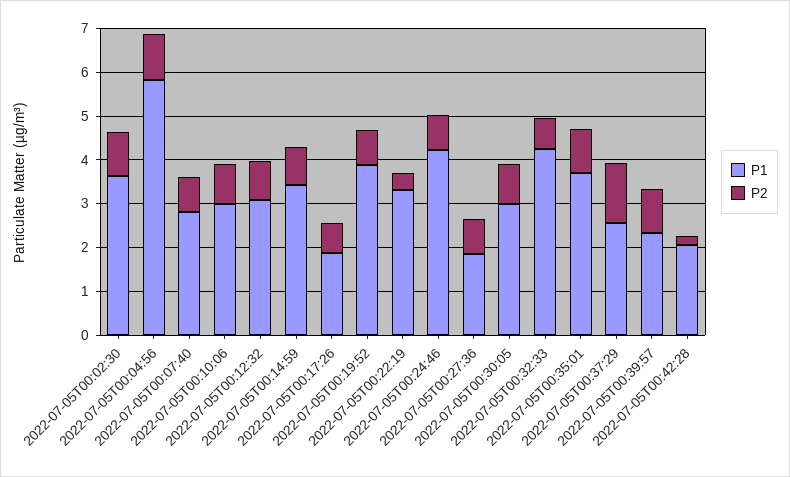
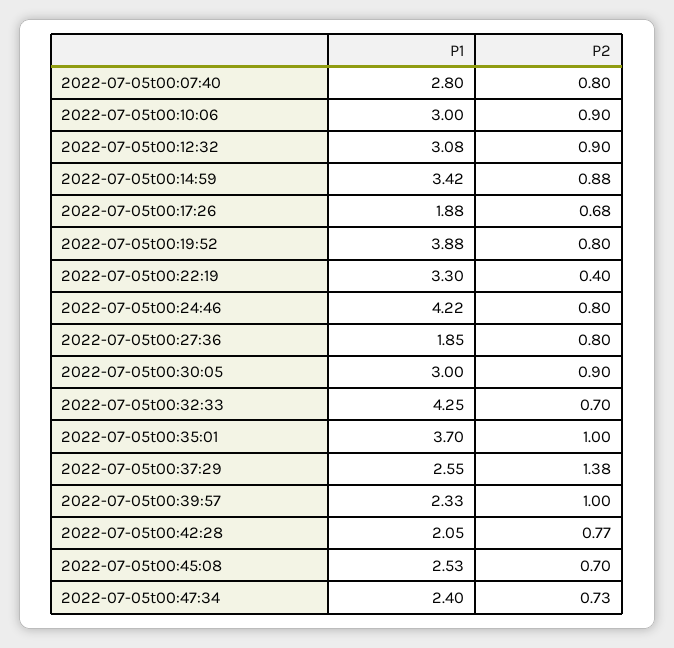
P1, 2022-07-05T00:02:30: 3.6 -> none
P2, 2022-07-05T00:02:30: 1 -> none
P1, 2022-07-05T00:04:56: 5.8 -> none
P2, 2022-07-05T00:04:56: 1 -> none
P2, 2022-07-05T00:42:28: 0.2 -> 0.77
P1, 2022-07-05t00:45:08: none -> 2.53
P2, 2022-07-05t00:45:08: none -> 0.7
P1, 2022-07-05t00:47:34: none -> 2.4
P2, 2022-07-05t00:47:34: none -> 0.73

